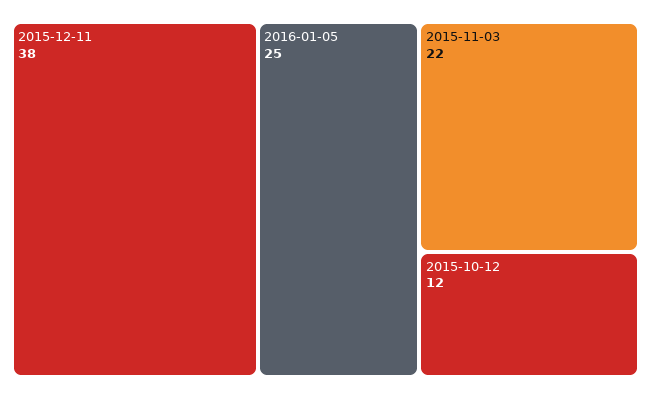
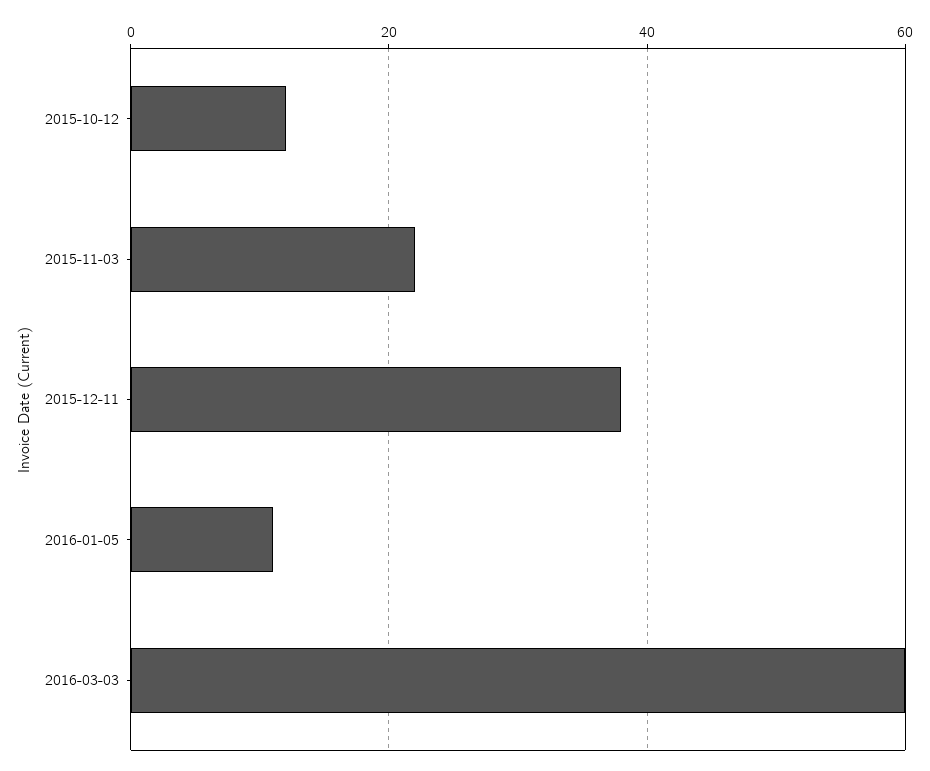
2016-01-05: 25 -> 10
2016-03-03: none -> 60

